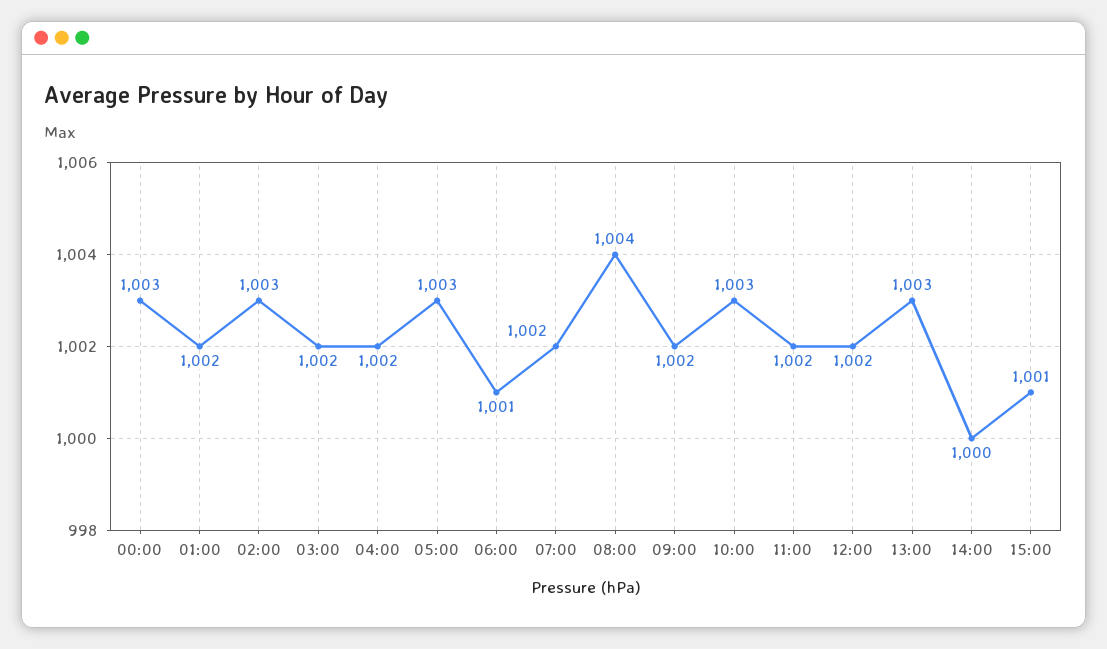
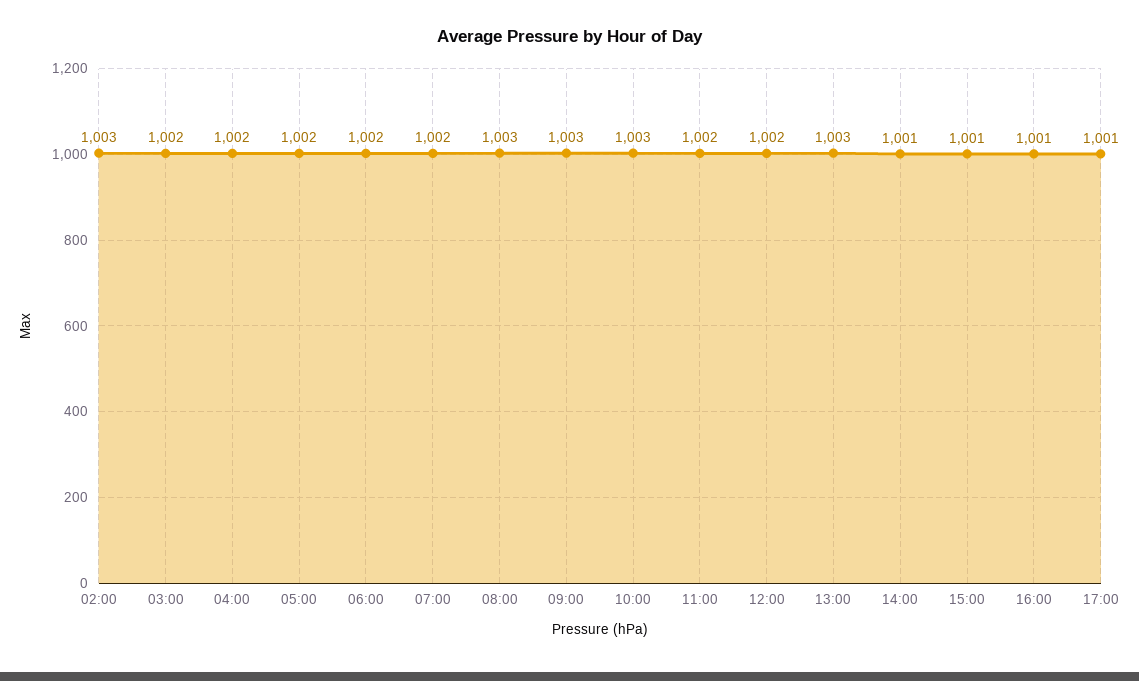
00:00: 1003 -> none
01:00: 1002 -> none
05:00: 1003 -> 1002
06:00: 1001 -> 1002
08:00: 1004 -> 1003
09:00: 1002 -> 1003
14:00: 1000 -> 1001
16:00: none -> 1001
17:00: none -> 1001

